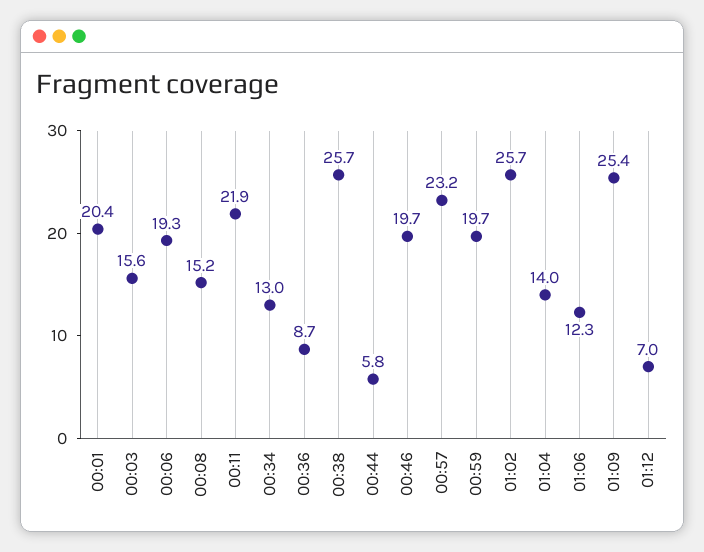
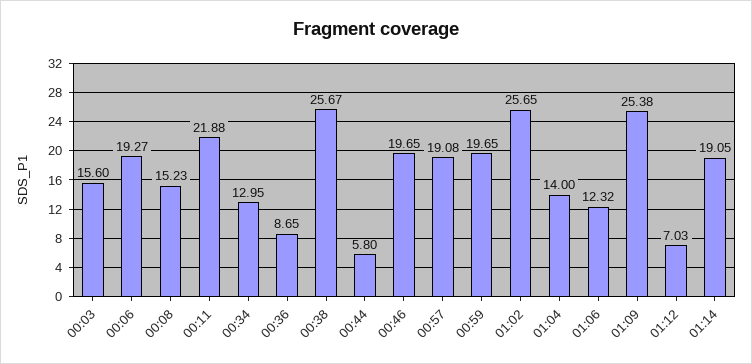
00:01: 20.4 -> none
00:57: 23.2 -> 19.08
01:14: none -> 19.05

